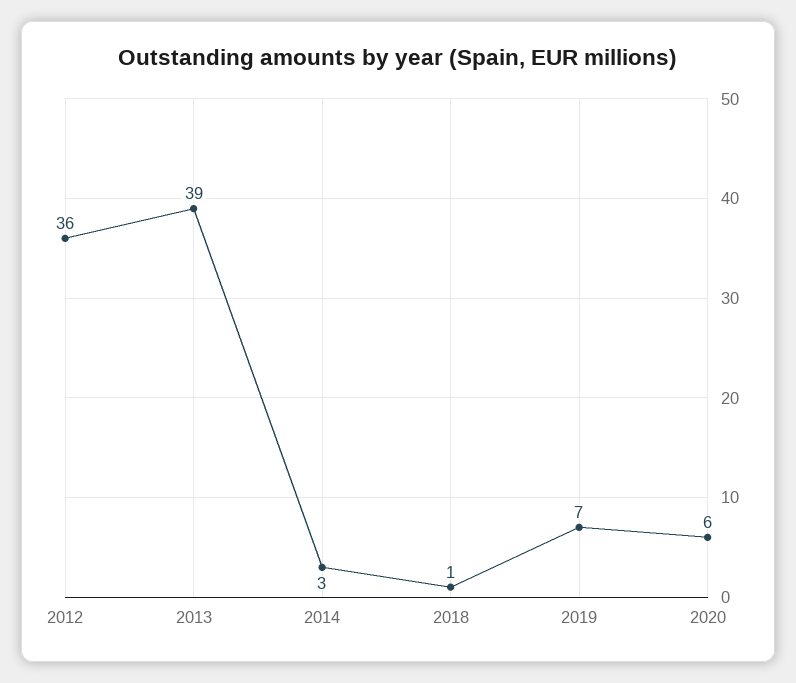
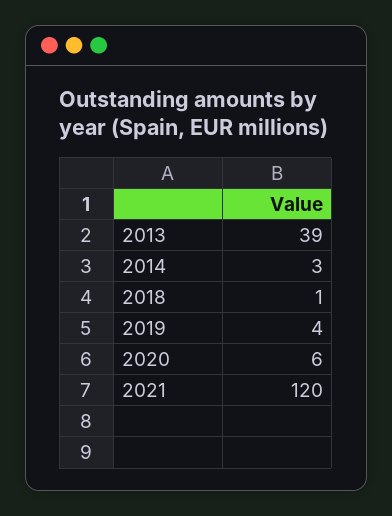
2012: 36 -> none
2019: 7 -> 4
2021: none -> 120

